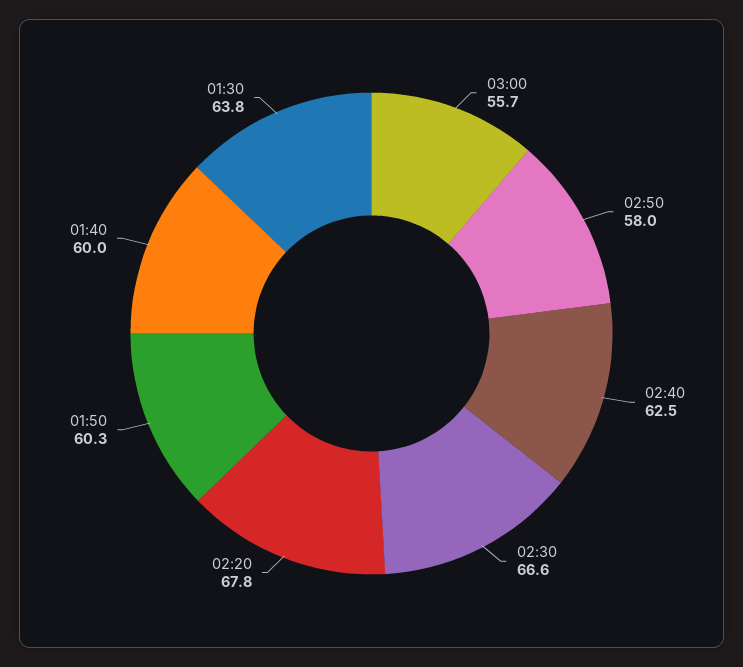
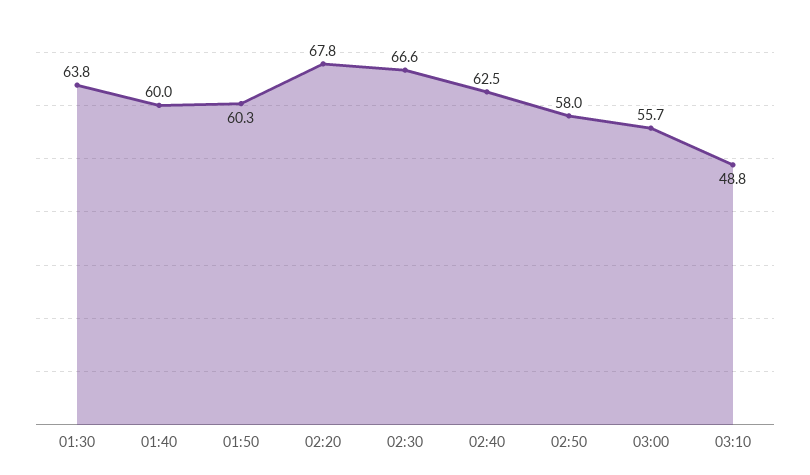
03:10: none -> 48.8

